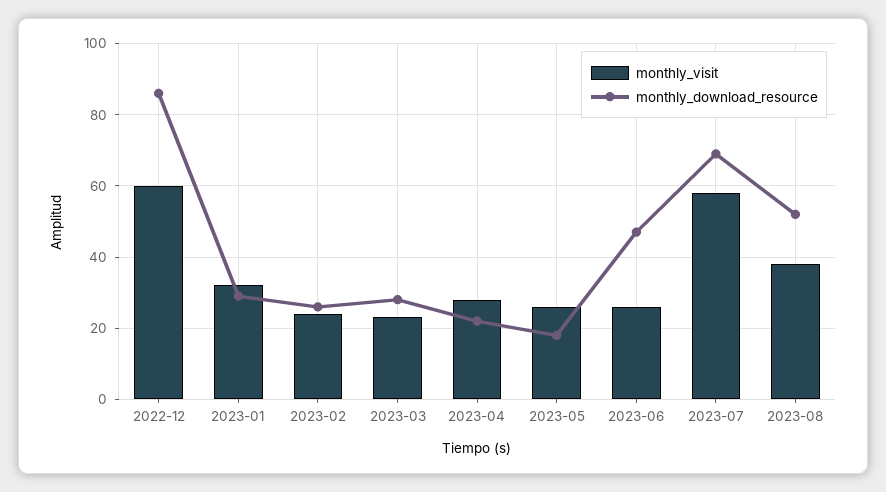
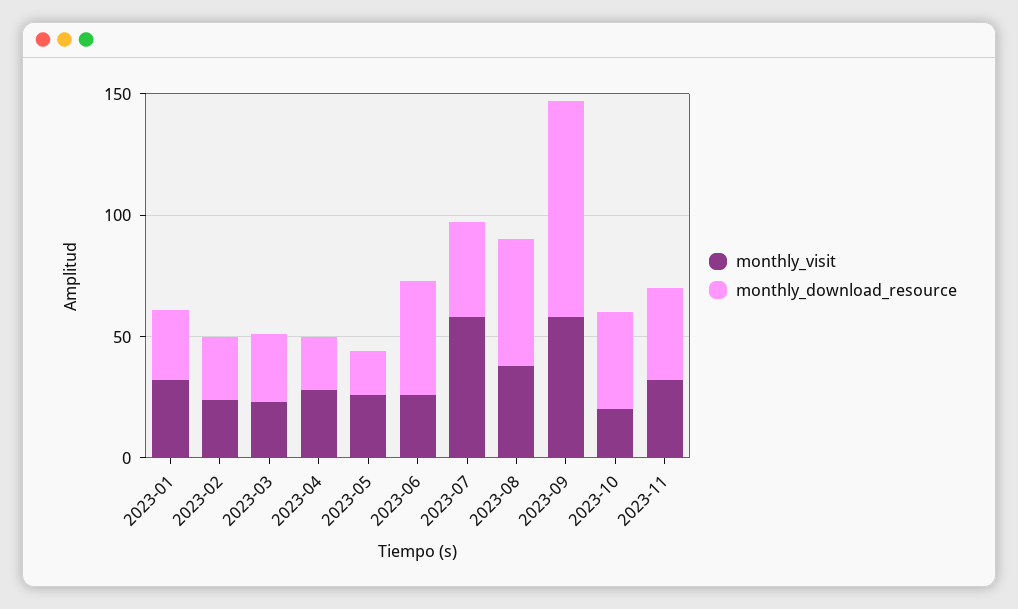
monthly_visit, 2022-12: 60 -> none
monthly_download_resource, 2022-12: 85 -> none
monthly_download_resource, 2023-07: 70 -> 40
monthly_visit, 2023-09: none -> 60
monthly_download_resource, 2023-09: none -> 90
monthly_visit, 2023-10: none -> 20
monthly_download_resource, 2023-10: none -> 40
monthly_visit, 2023-11: none -> 30
monthly_download_resource, 2023-11: none -> 40

